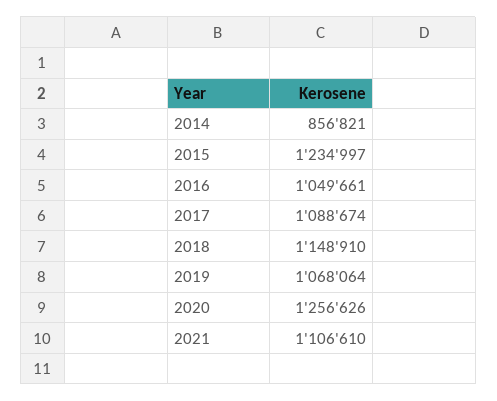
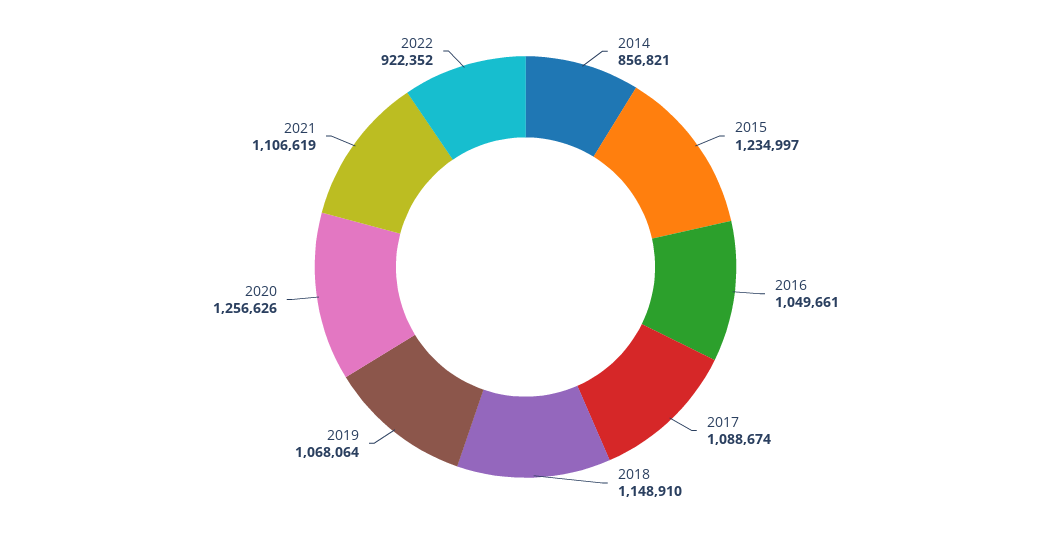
2021: 1106610 -> 1106619
2022: none -> 922352

